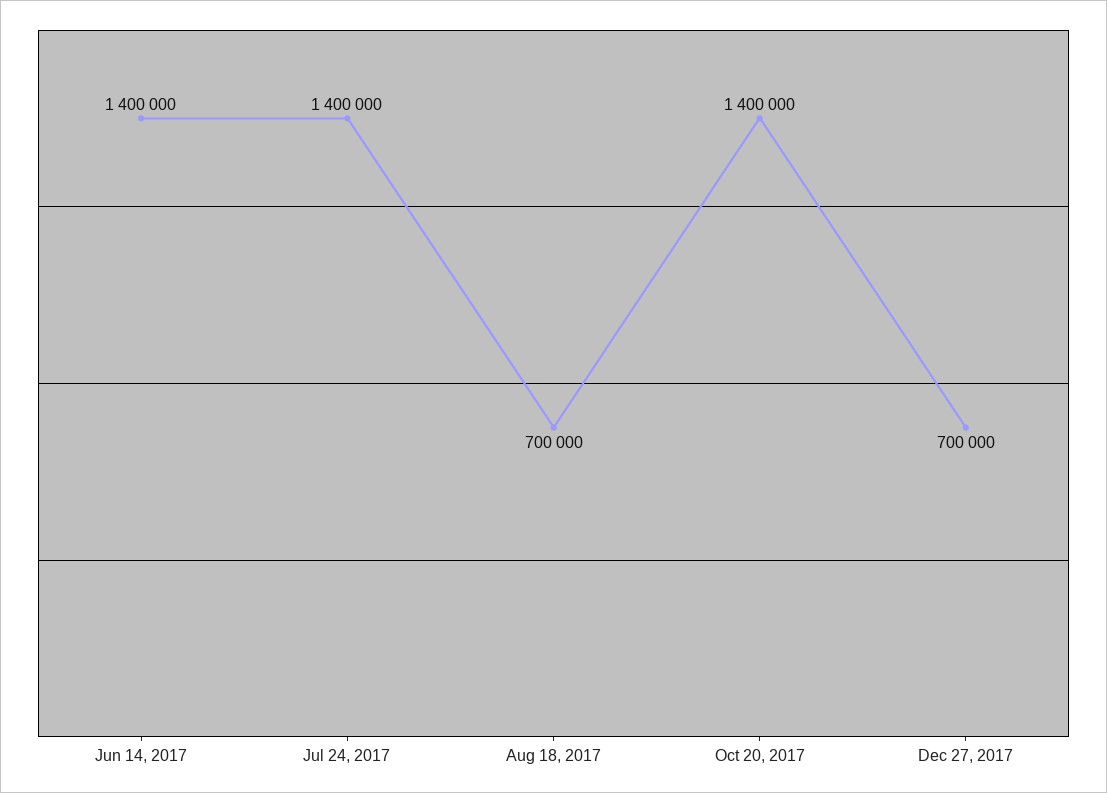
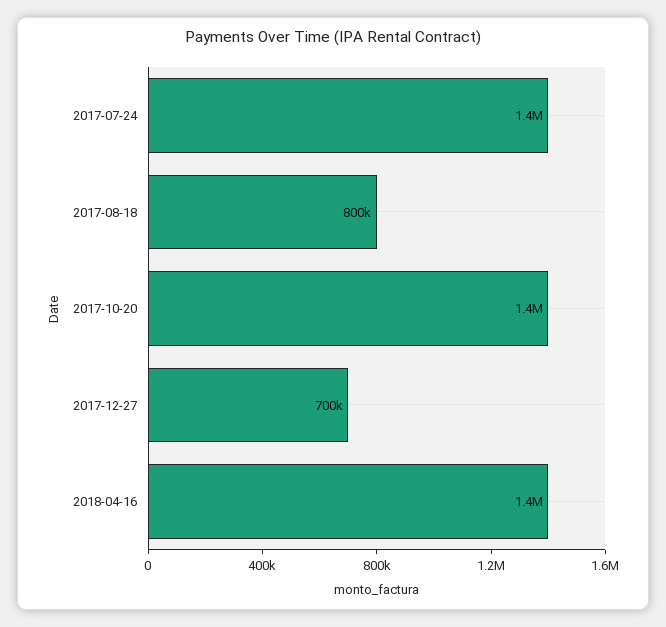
Jun 14, 2017: 1400000 -> none
Aug 18, 2017: 700000 -> 800000
2018-04-16: none -> 1400000

